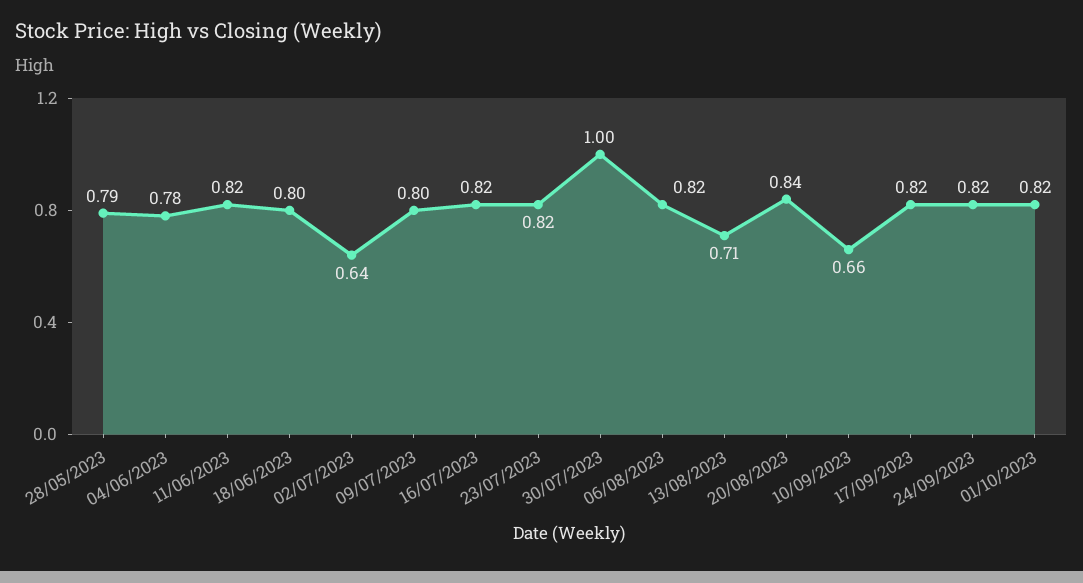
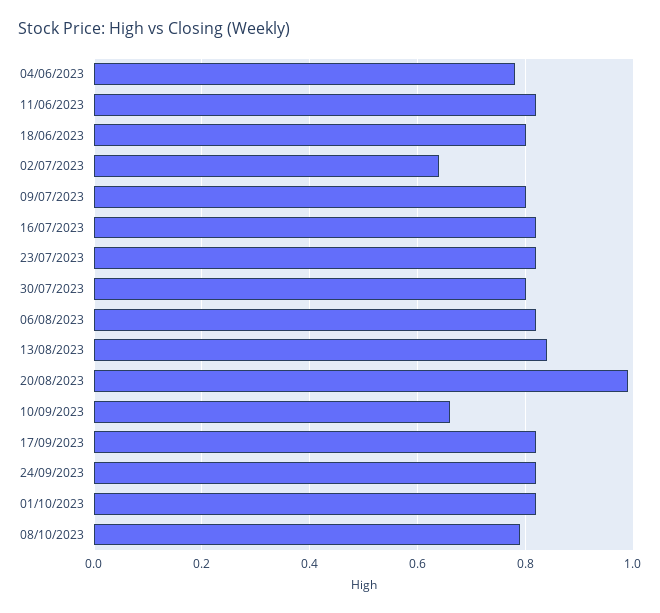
28/05/2023: 0.79 -> none
30/07/2023: 1 -> 0.8
13/08/2023: 0.71 -> 0.85
20/08/2023: 0.84 -> 1
08/10/2023: none -> 0.8

